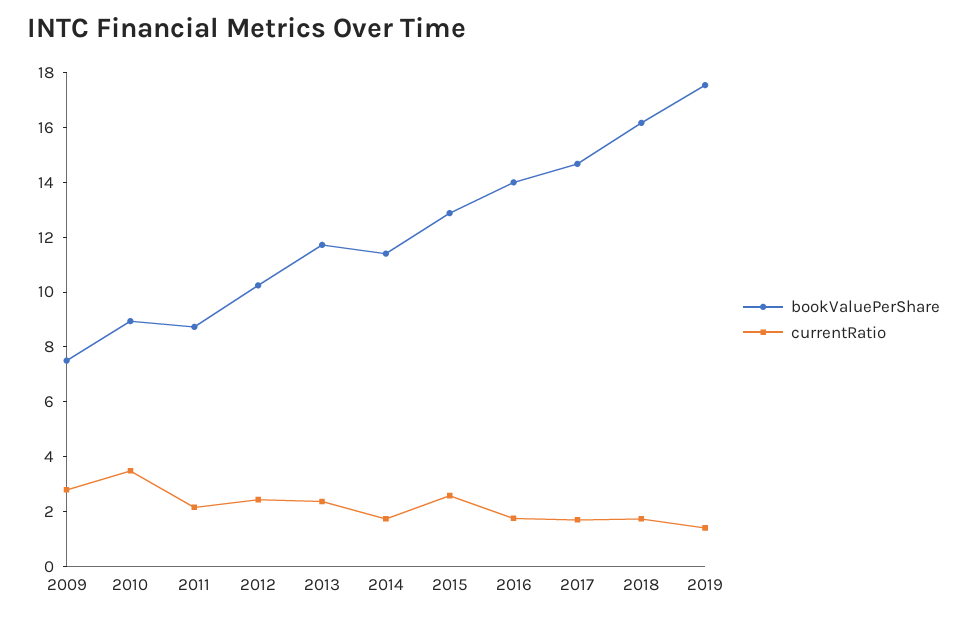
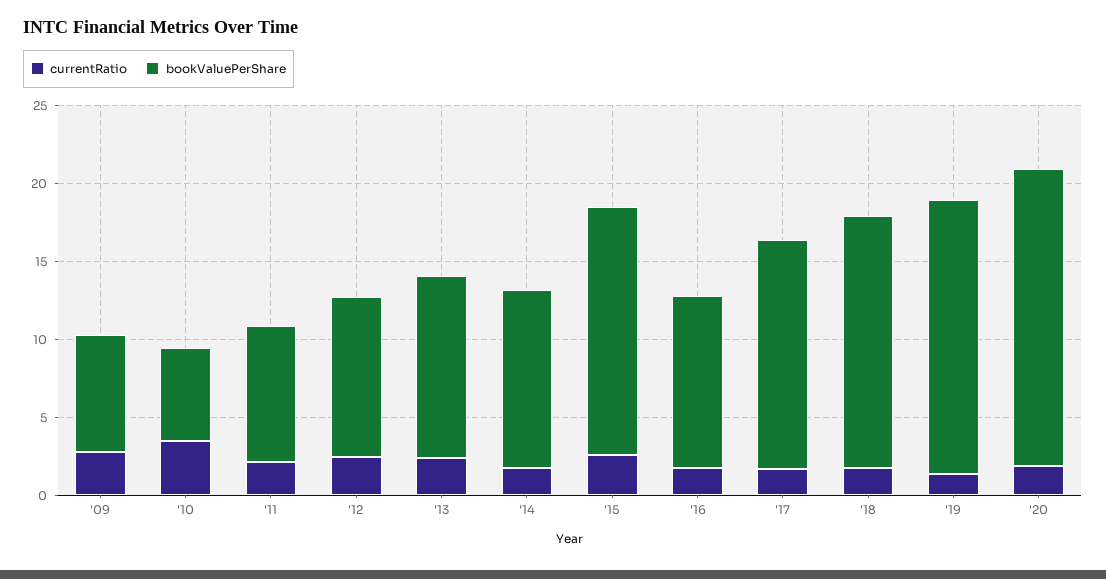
bookValuePerShare, 2010: 9 -> 6
bookValuePerShare, 2015: 13 -> 16
bookValuePerShare, 2016: 14 -> 11
currentRatio, '20: none -> 2
bookValuePerShare, '20: none -> 19

